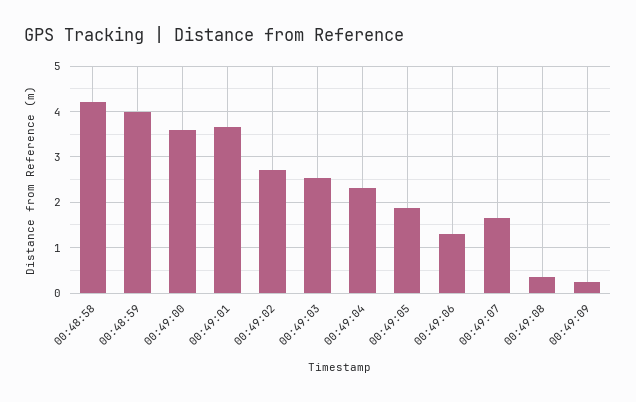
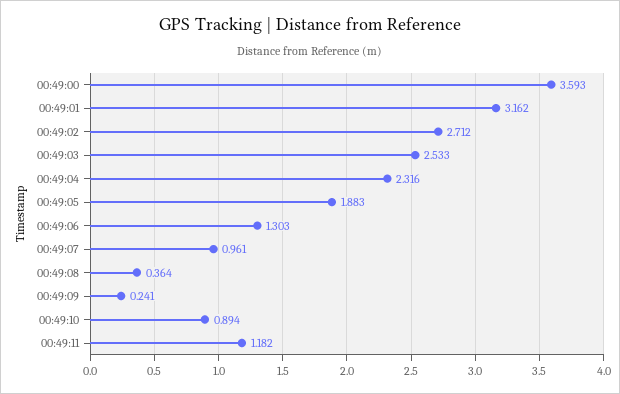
00:48:58: 4.2 -> none
00:48:59: 4 -> none
00:49:01: 3.6 -> 3.162
00:49:07: 1.6 -> 0.961
00:49:10: none -> 0.894
00:49:11: none -> 1.182

